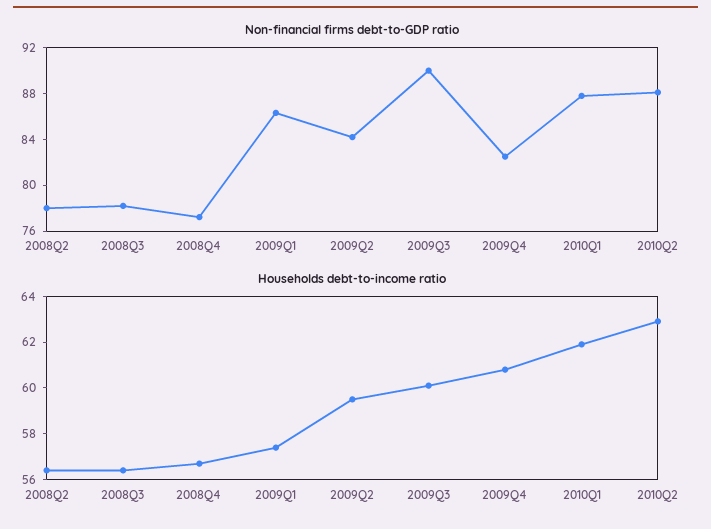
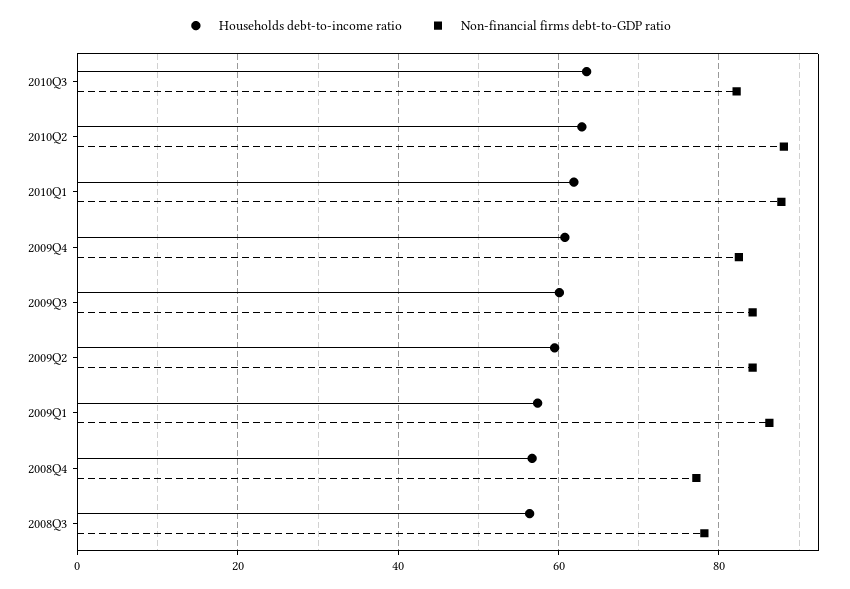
Non-financial firms debt-to-GDP ratio, 2008Q2: 78 -> none
Non-financial firms debt-to-GDP ratio, 2009Q3: 90 -> 84
Households debt-to-income ratio, 2008Q2: 56.5 -> none
Households debt-to-income ratio, 2010Q3: none -> 64
Non-financial firms debt-to-GDP ratio, 2010Q3: none -> 82

